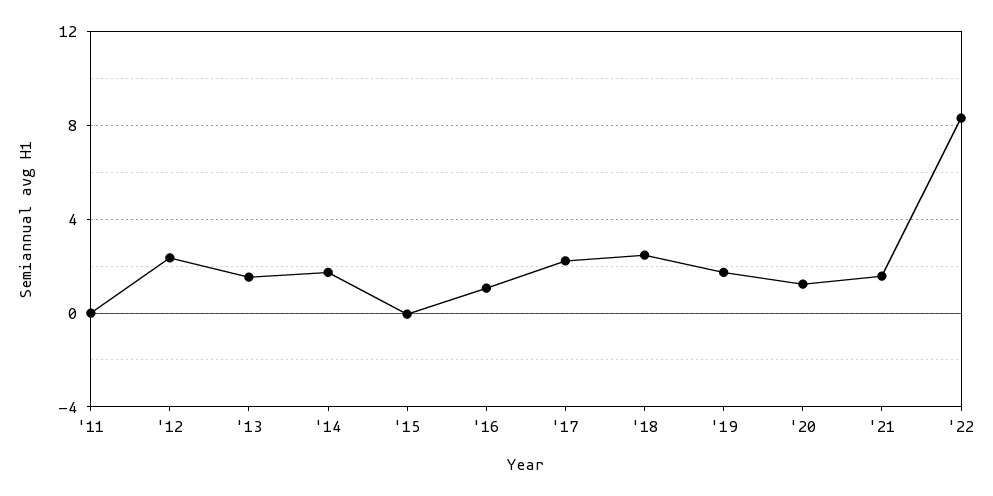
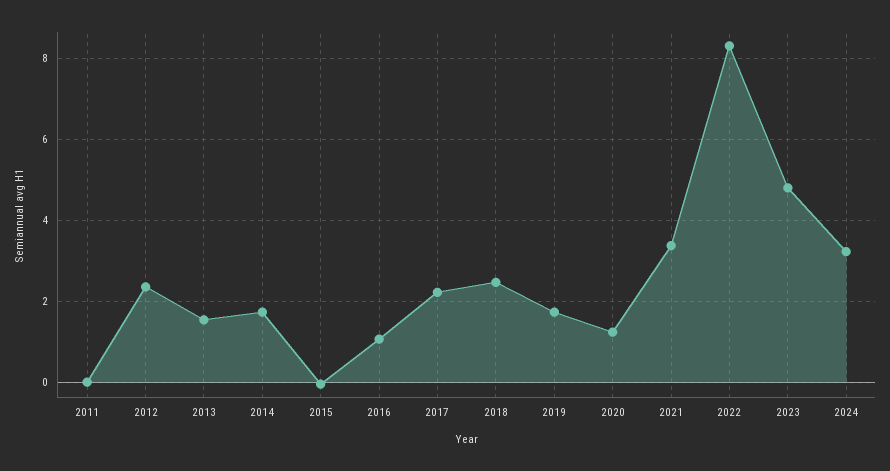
'21: 1.5 -> 3.4
2023: none -> 4.8
2024: none -> 3.2

